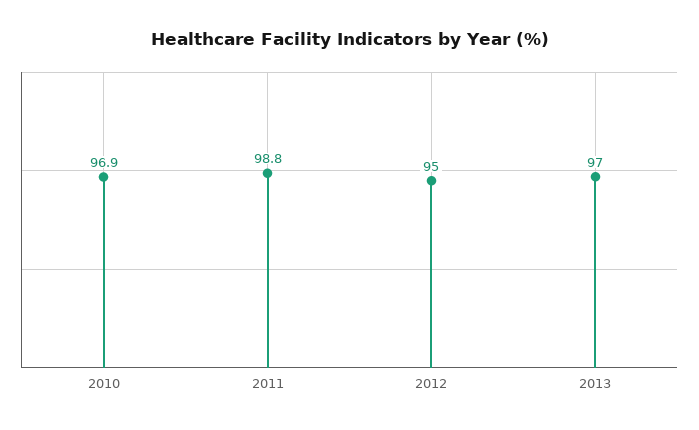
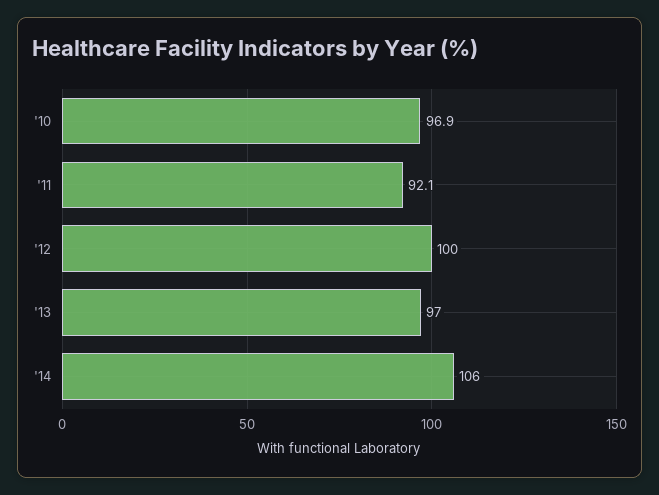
2011: 98.8 -> 92.1
2012: 95 -> 100
'14: none -> 106

